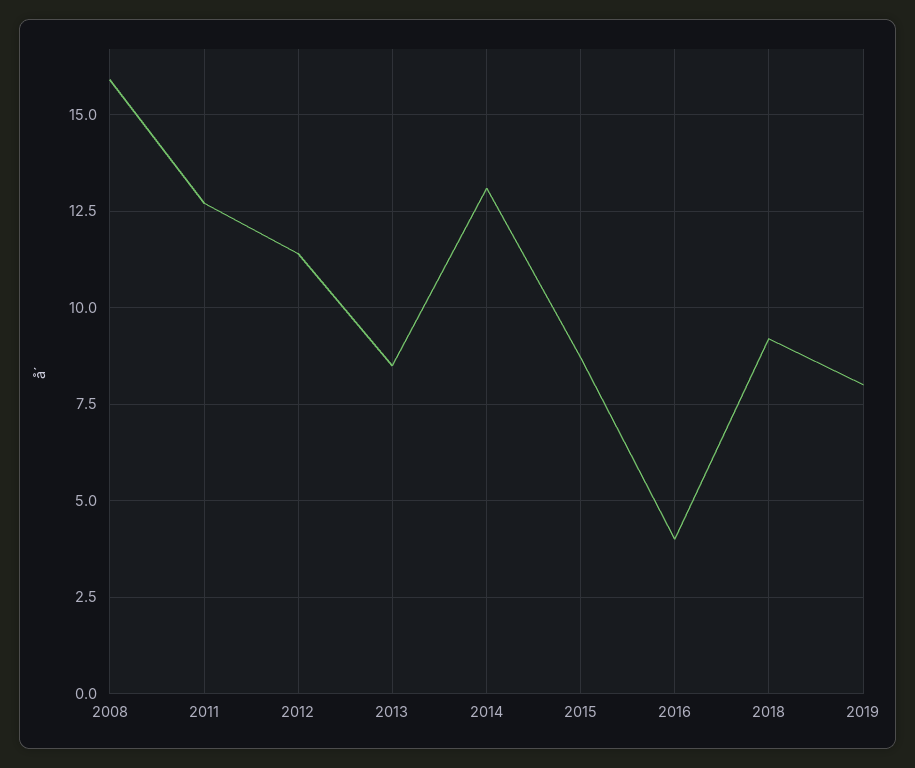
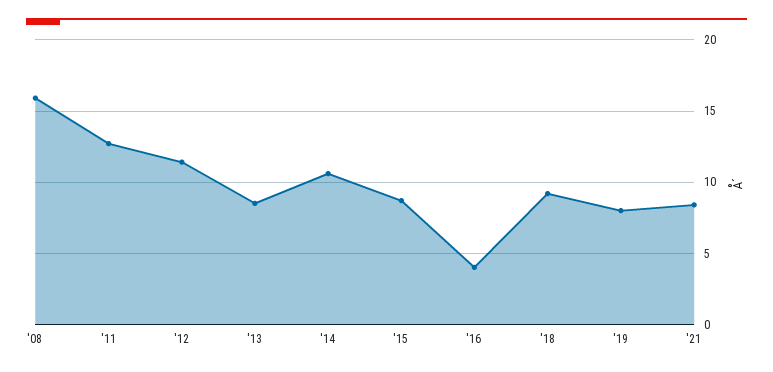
2014: 13 -> 10.5
'21: none -> 8.5

